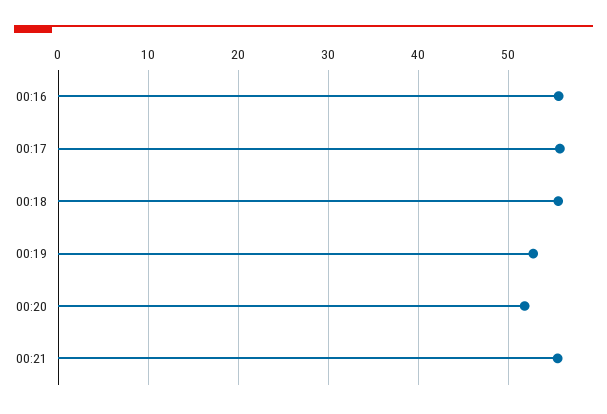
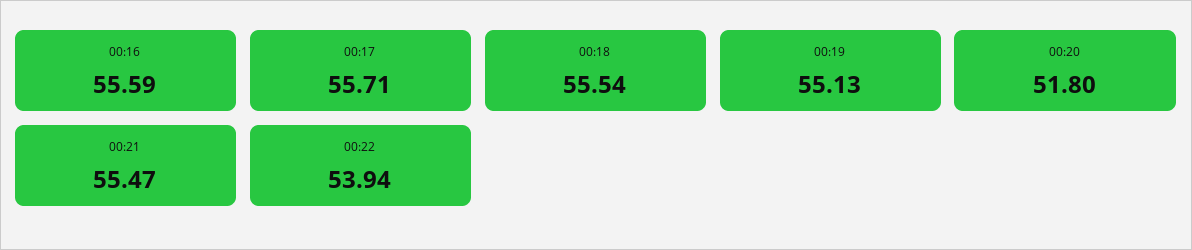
00:19: 53 -> 55.13
00:22: none -> 53.94

